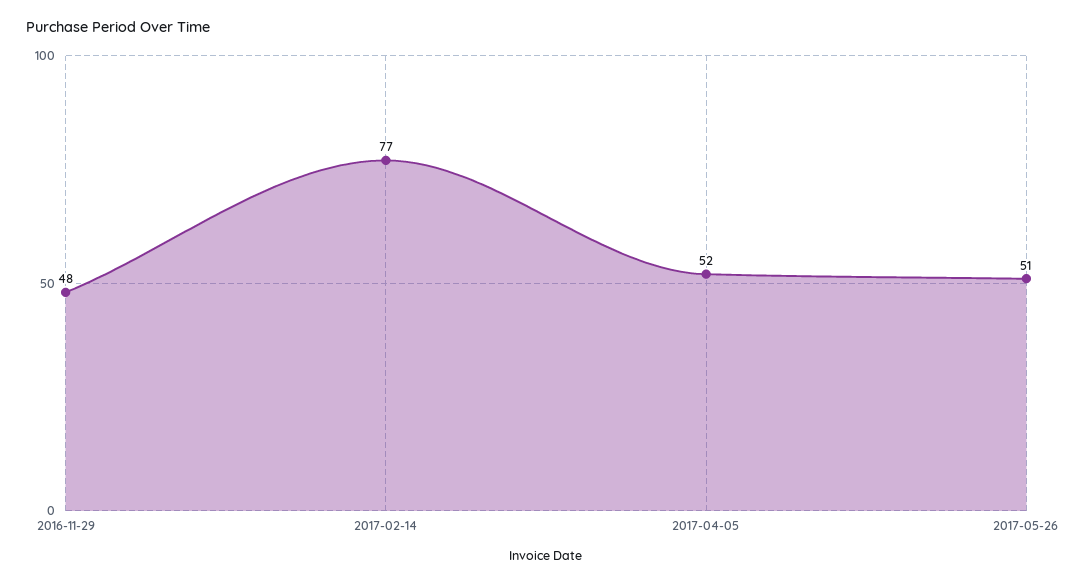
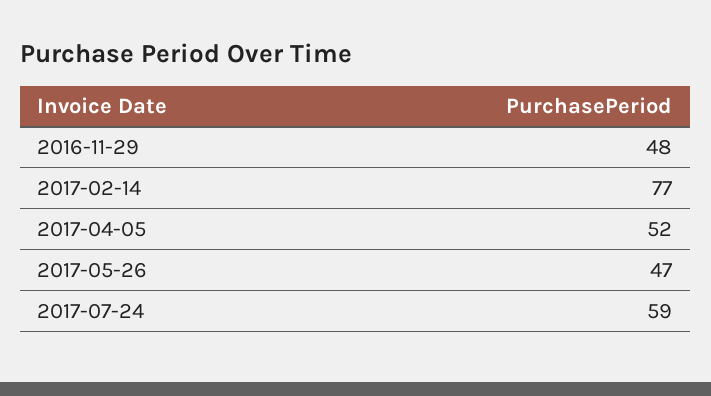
2017-05-26: 51 -> 47
2017-07-24: none -> 59

